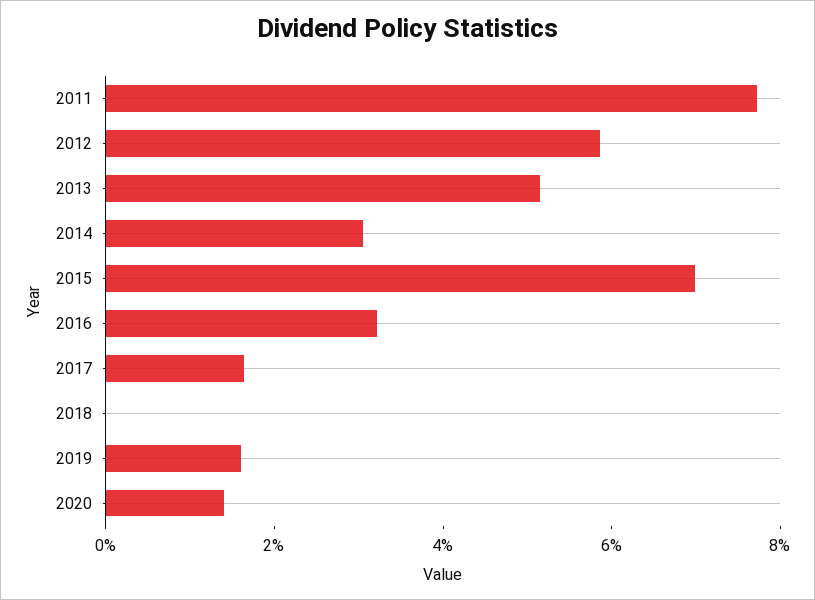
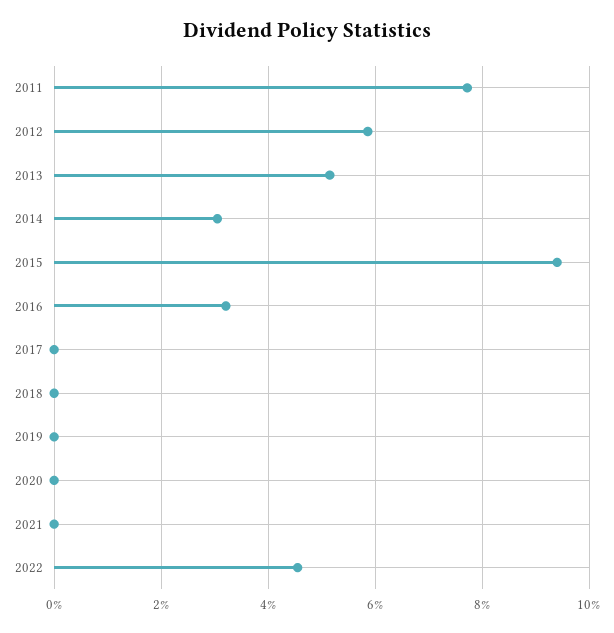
2015: 7 -> 9.4
2017: 1.5 -> 0
2019: 1.5 -> 0
2020: 1.5 -> 0
2021: none -> 0
2022: none -> 4.6

